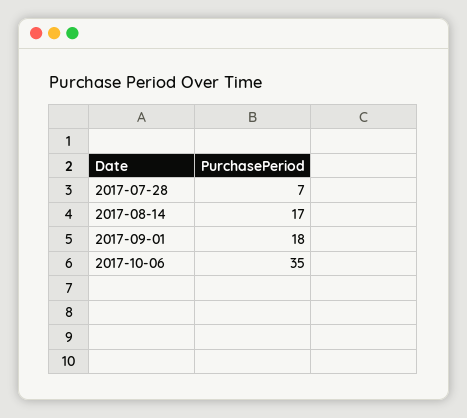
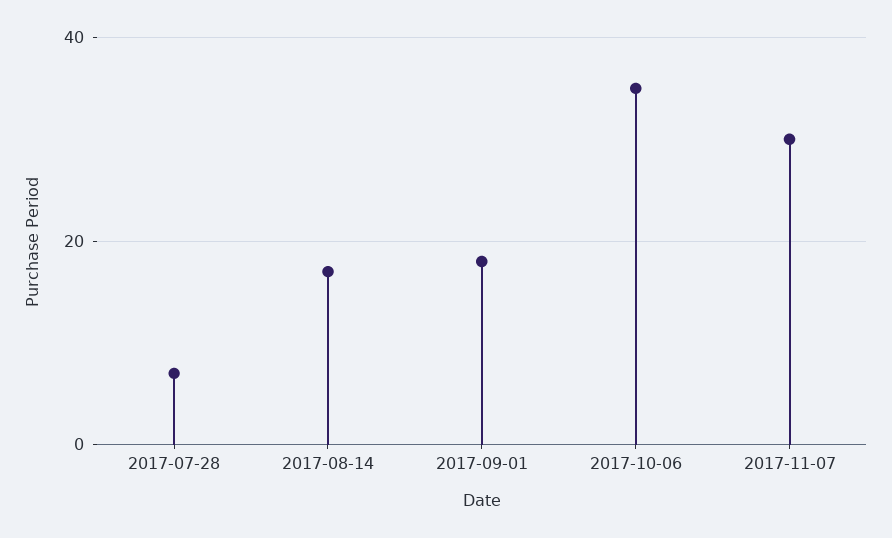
2017-11-07: none -> 30

